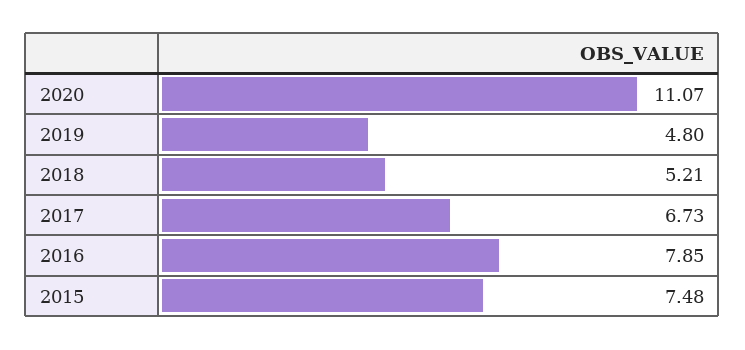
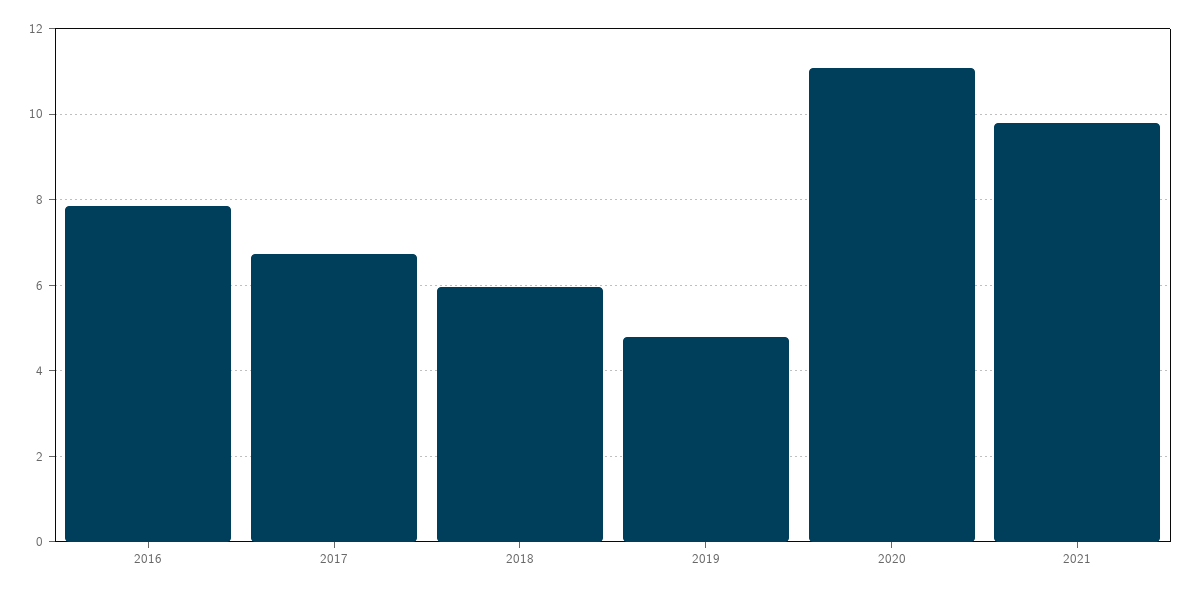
2018: 5.21 -> 6
2015: 7.48 -> none
2021: none -> 9.8

